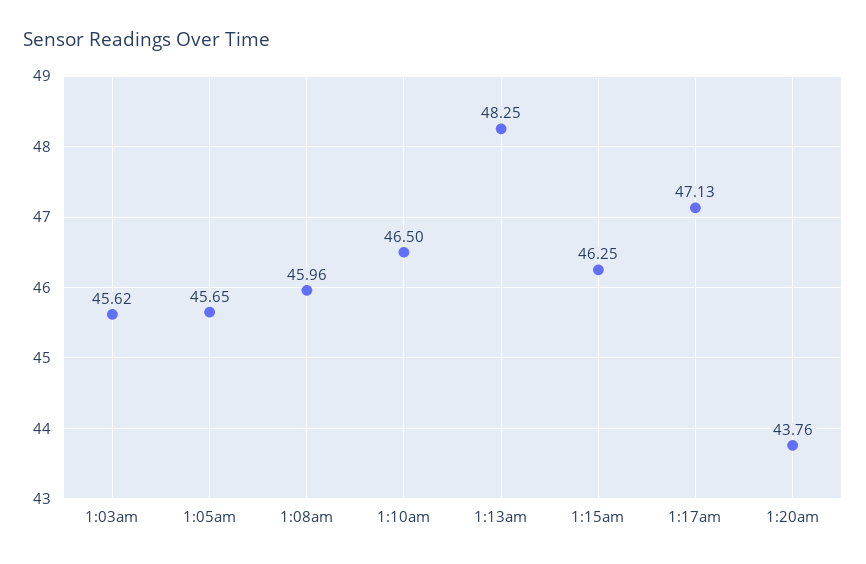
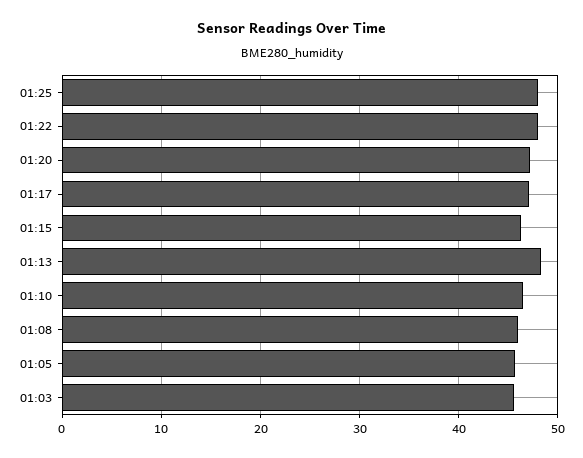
1:20am: 43.76 -> 47
01:25: none -> 48
01:22: none -> 48

